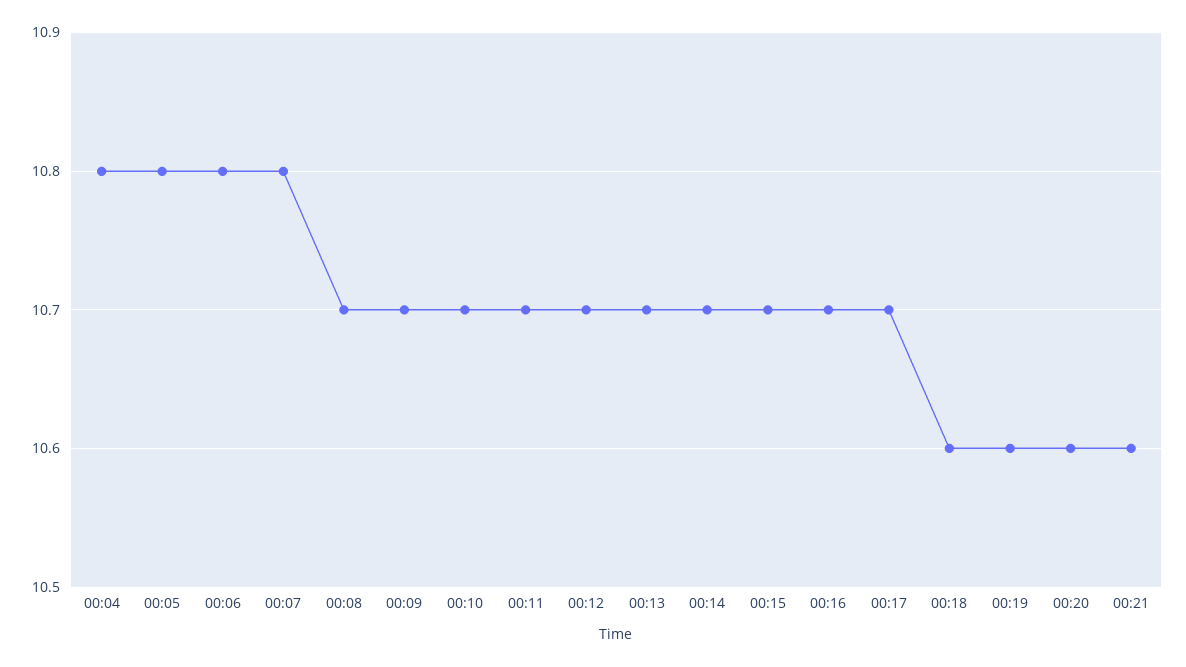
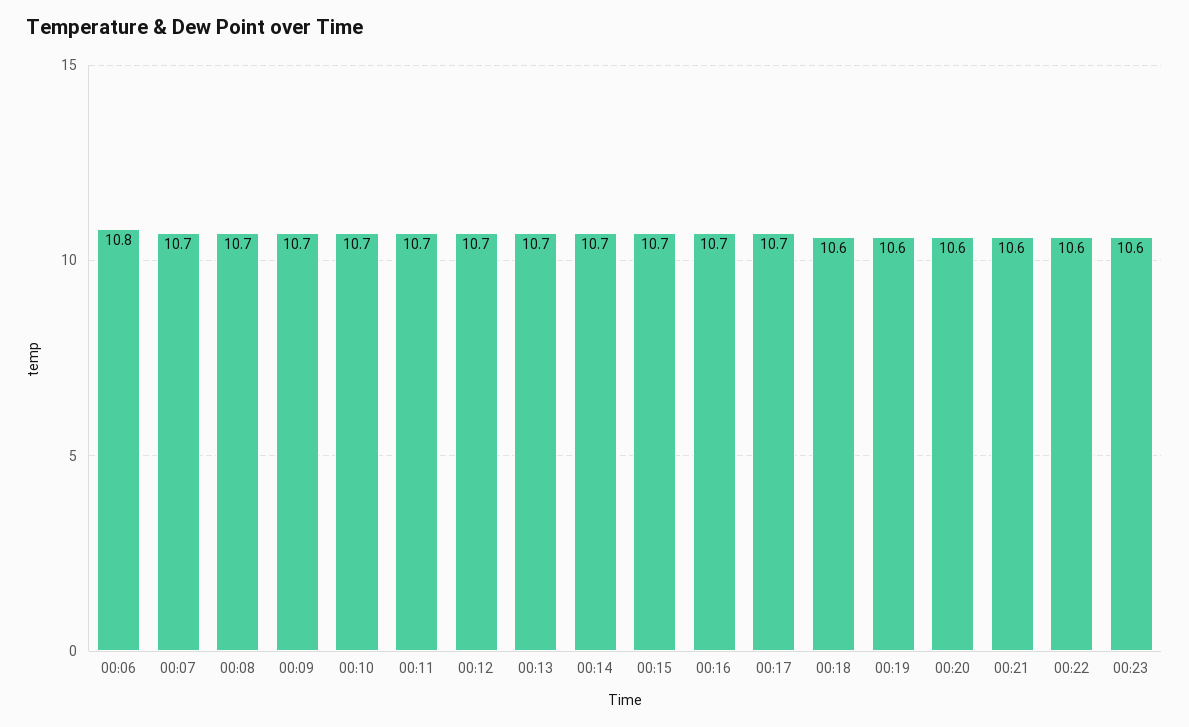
00:04: 10.8 -> none
00:05: 10.8 -> none
00:07: 10.8 -> 10.7
00:22: none -> 10.6
00:23: none -> 10.6

